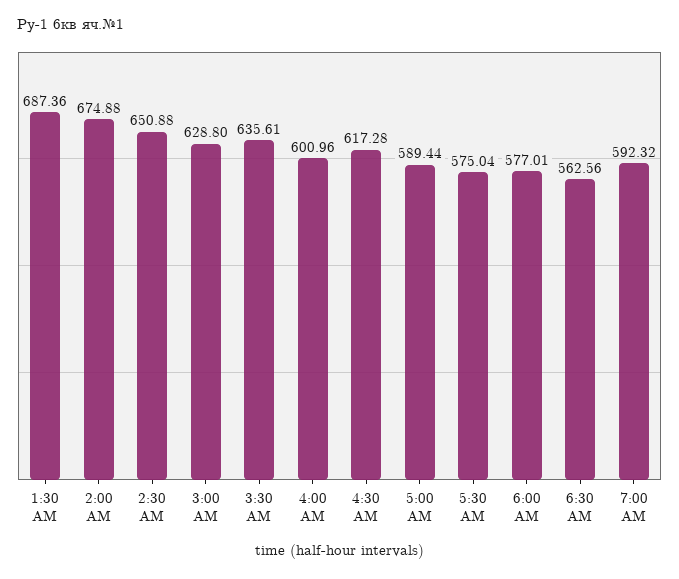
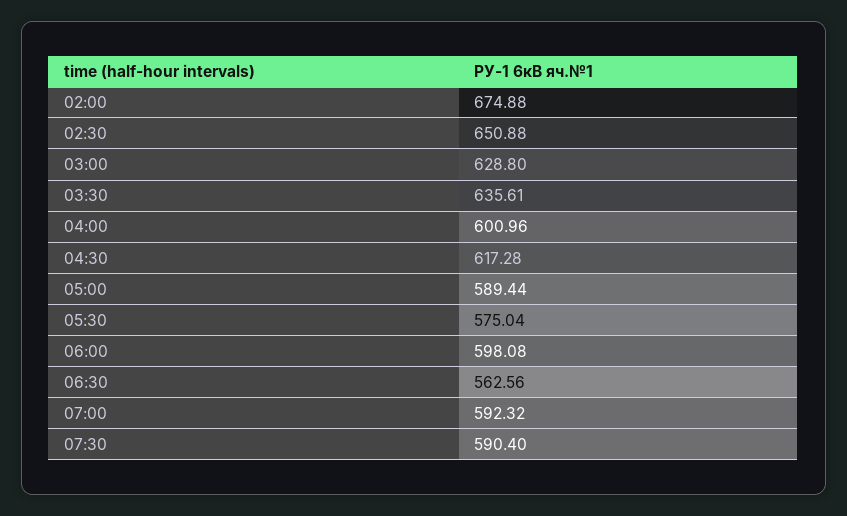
1:30 AM: 687.36 -> none
6:00 AM: 577.01 -> 598.08
07:30: none -> 590.4

